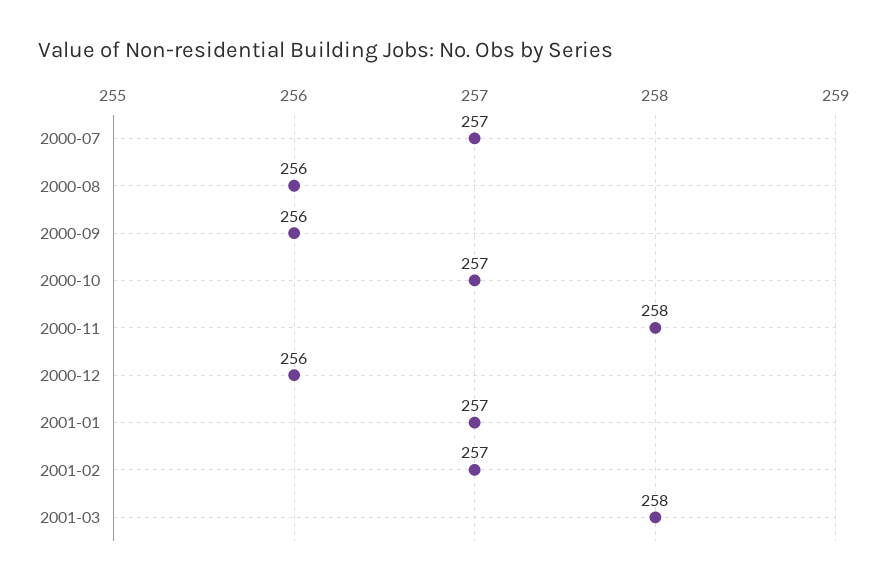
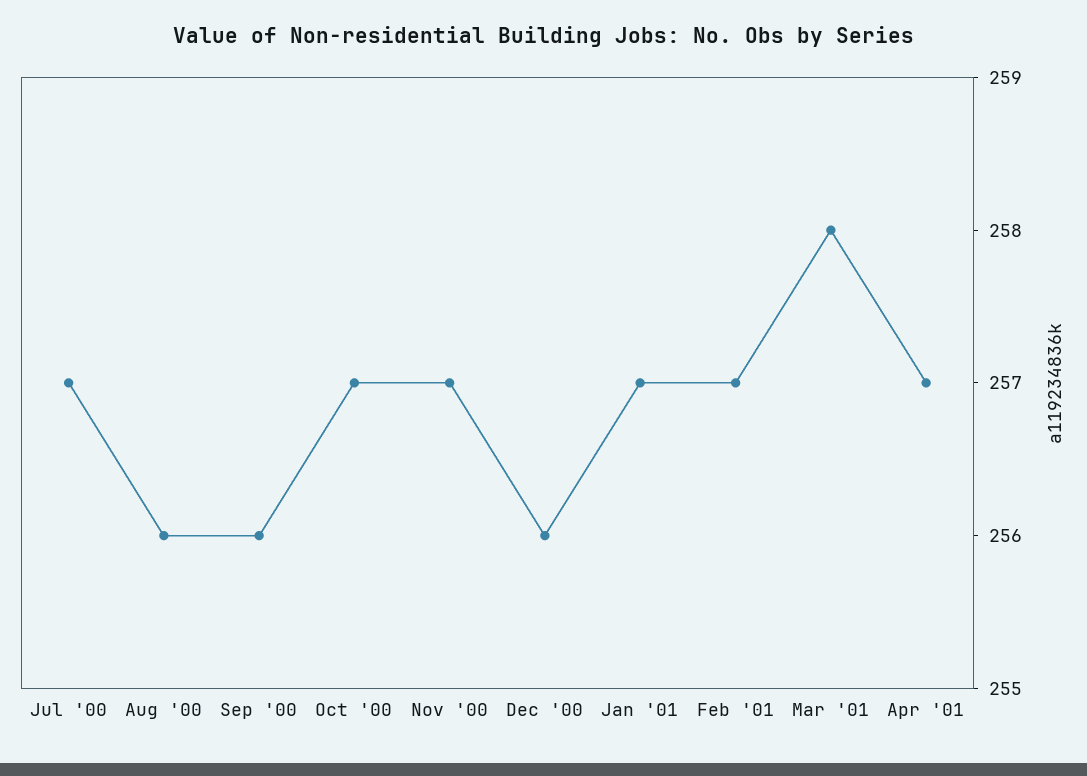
2000-11: 258 -> 257
Apr '01: none -> 257

